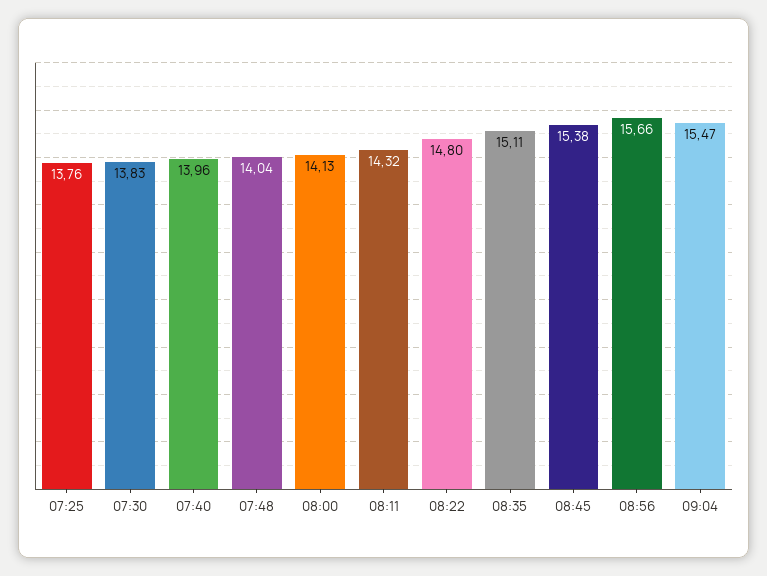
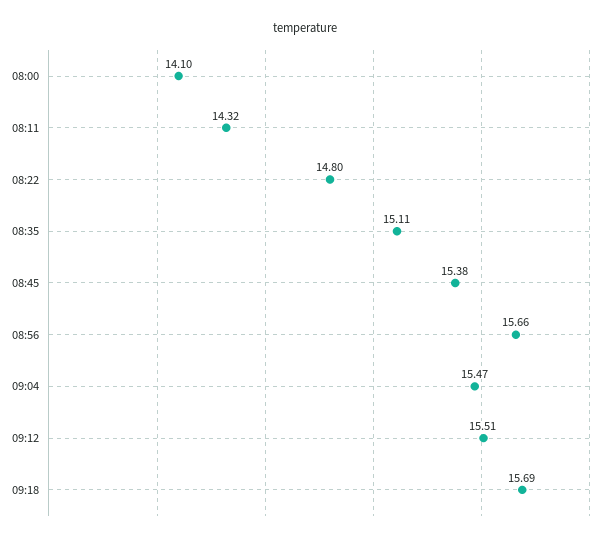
07:25: 13.76 -> none
07:30: 13.83 -> none
07:40: 13.96 -> none
07:48: 14.04 -> none
08:00: 14.13 -> 14.1
09:12: none -> 15.51
09:18: none -> 15.69

